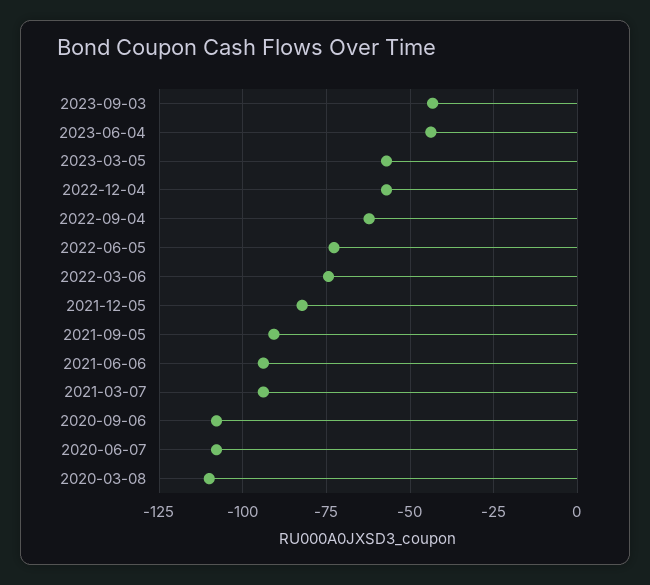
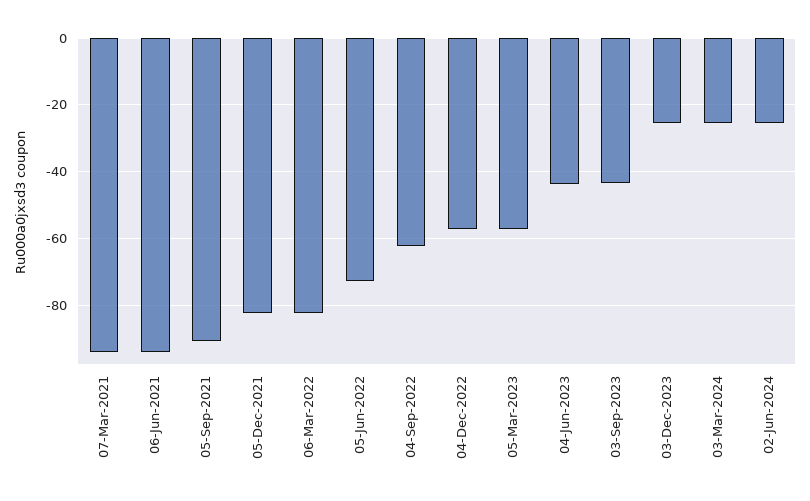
2022-03-06: -75 -> -82
2020-09-06: -107.5 -> none
2020-06-07: -107.5 -> none
2020-03-08: -110 -> none
03-Dec-2023: none -> -26
03-Mar-2024: none -> -26
02-Jun-2024: none -> -26

